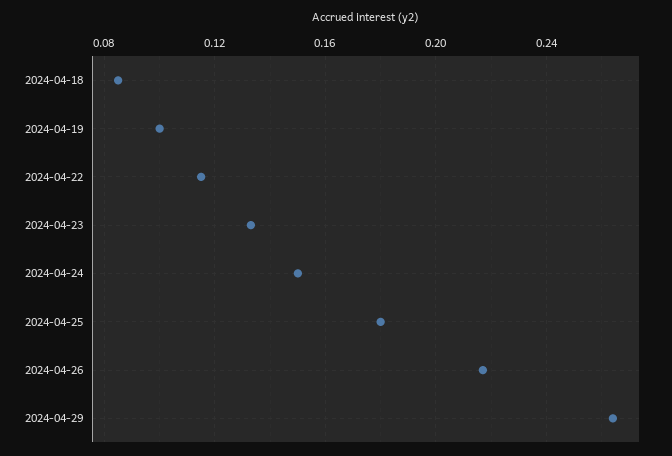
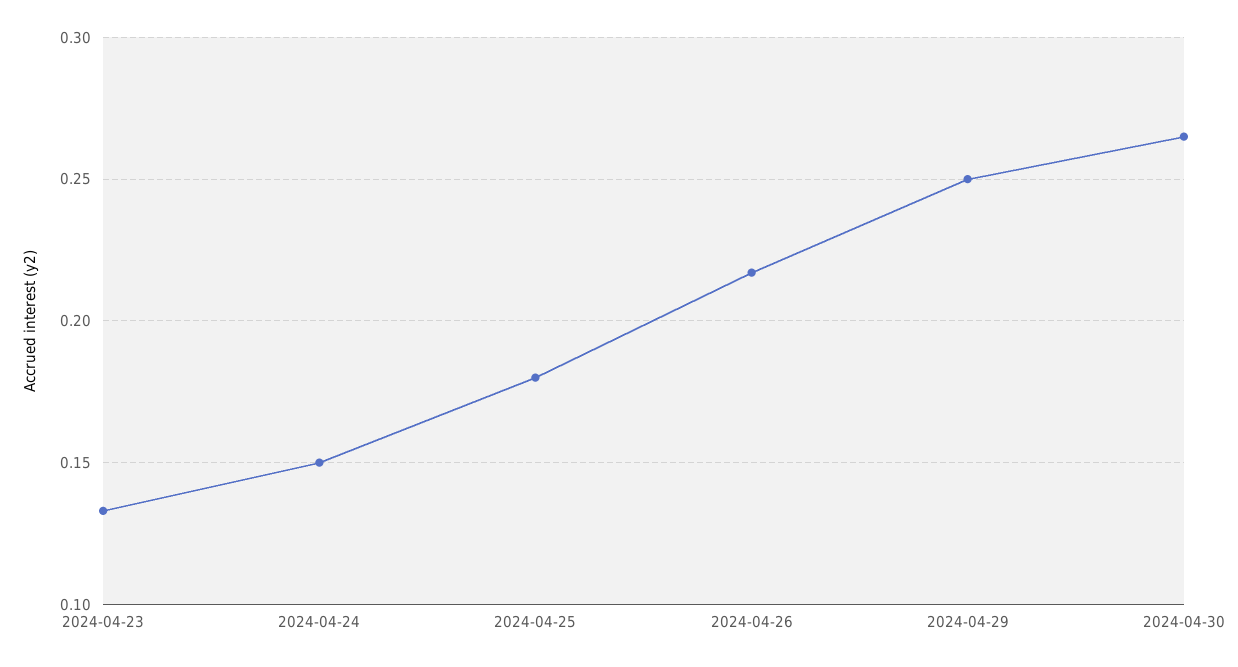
2024-04-18: 0.085 -> none
2024-04-19: 0.1 -> none
2024-04-22: 0.115 -> none
2024-04-29: 0.265 -> 0.25
2024-04-30: none -> 0.265

